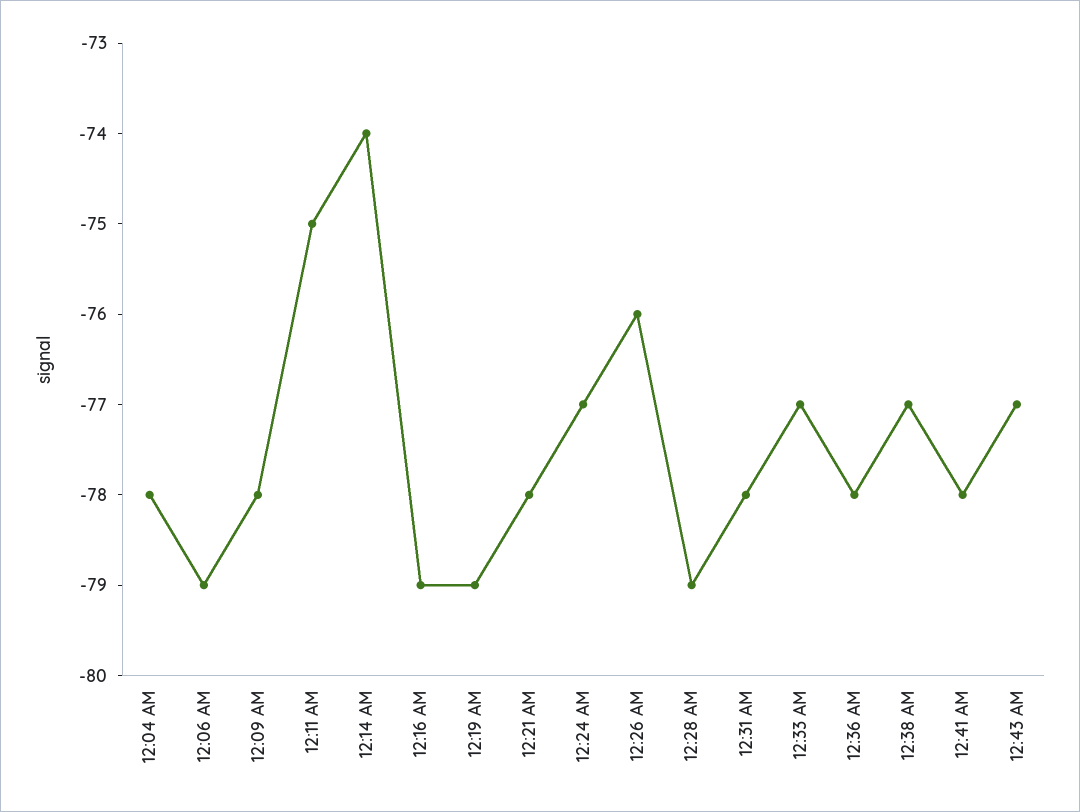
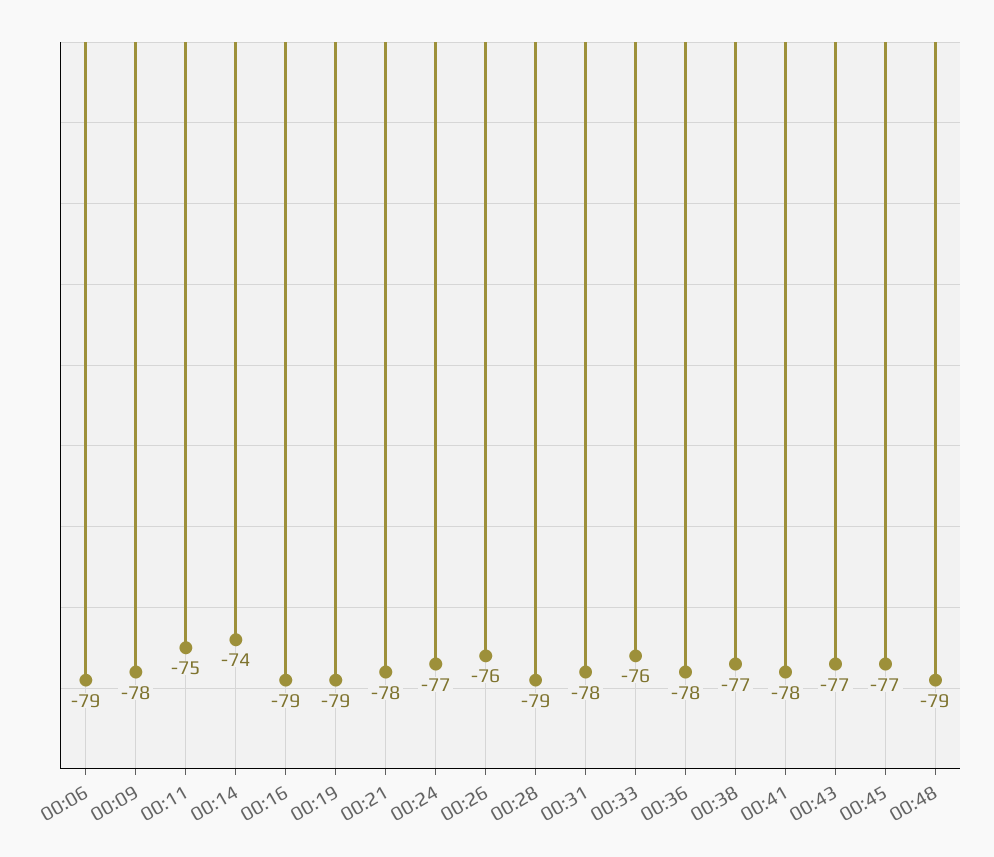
12:04 AM: -78 -> none
12:33 AM: -77 -> -76
00:45: none -> -77
00:48: none -> -79

